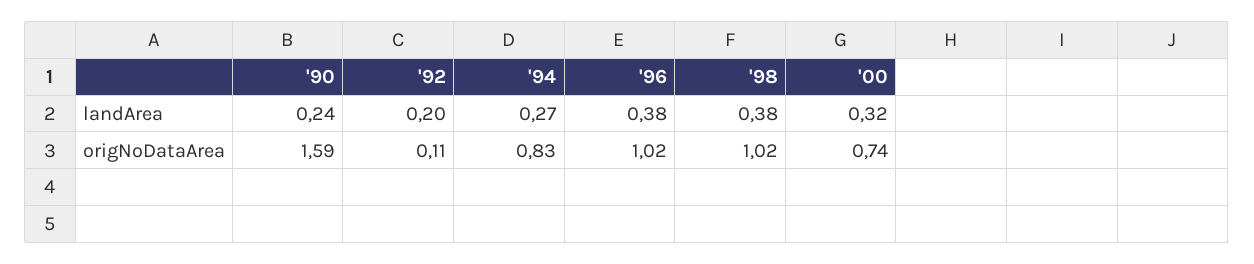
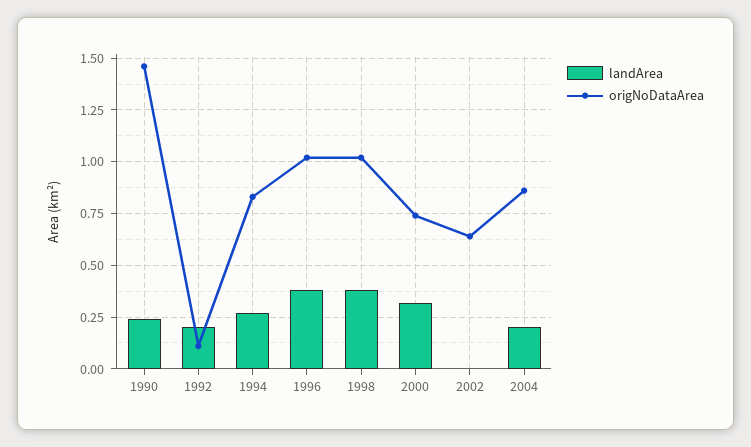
origNoDataArea, '90: 1.59 -> 1.45
landArea, 2002: none -> 0
origNoDataArea, 2002: none -> 0.65
landArea, 2004: none -> 0.2
origNoDataArea, 2004: none -> 0.85

